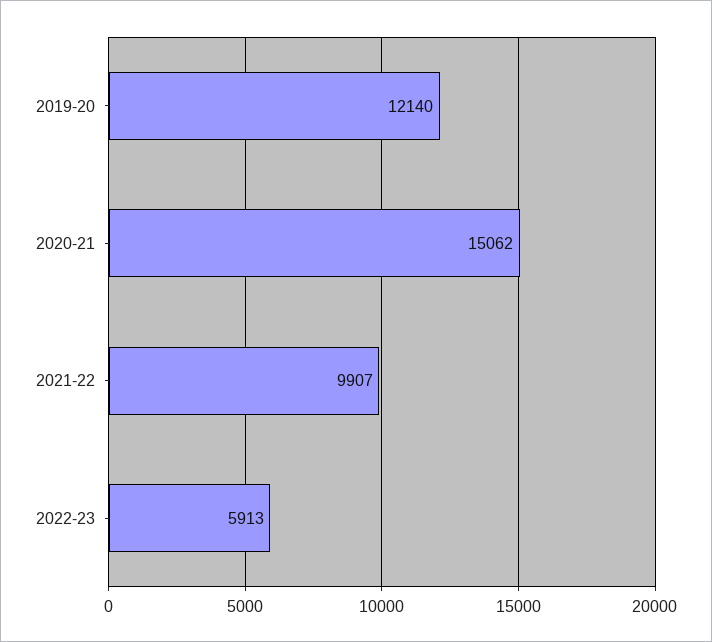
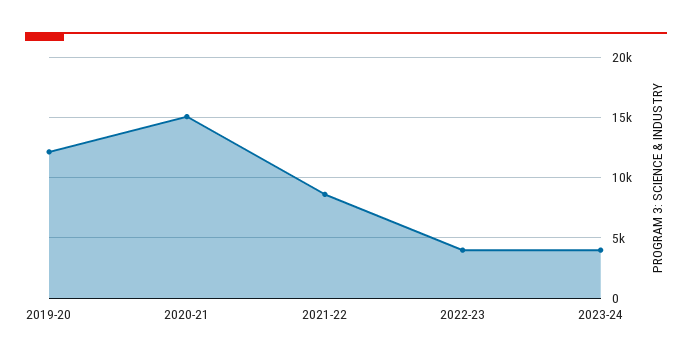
2021-22: 9907 -> 8500
2022-23: 5913 -> 4000
2023-24: none -> 4000

